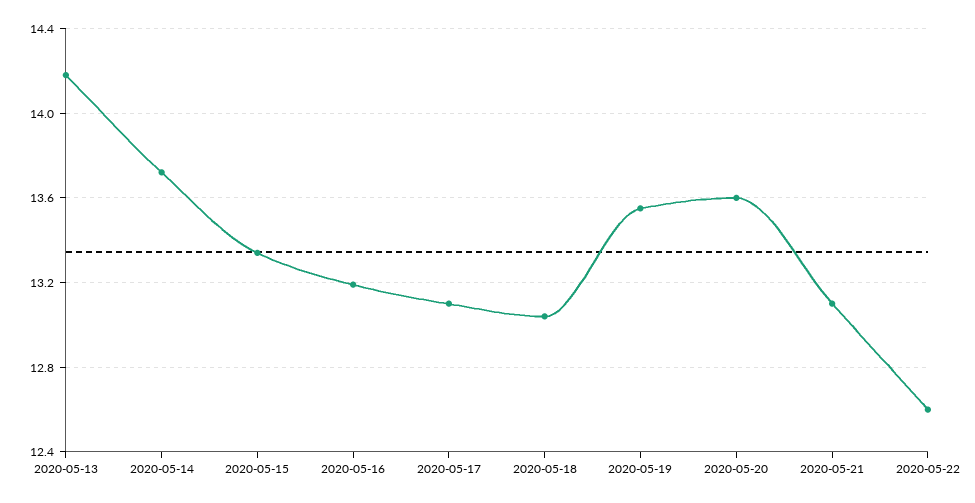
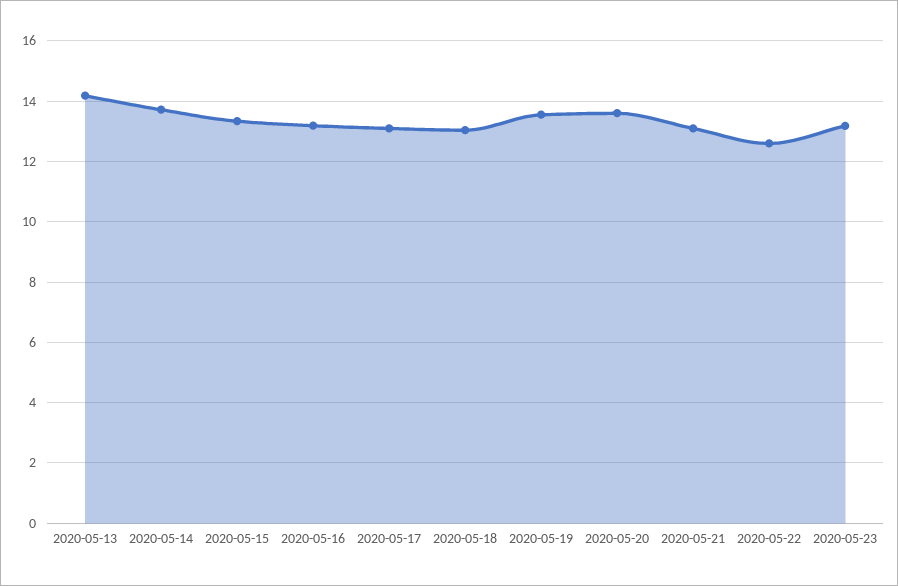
2020-05-23: none -> 13.2

